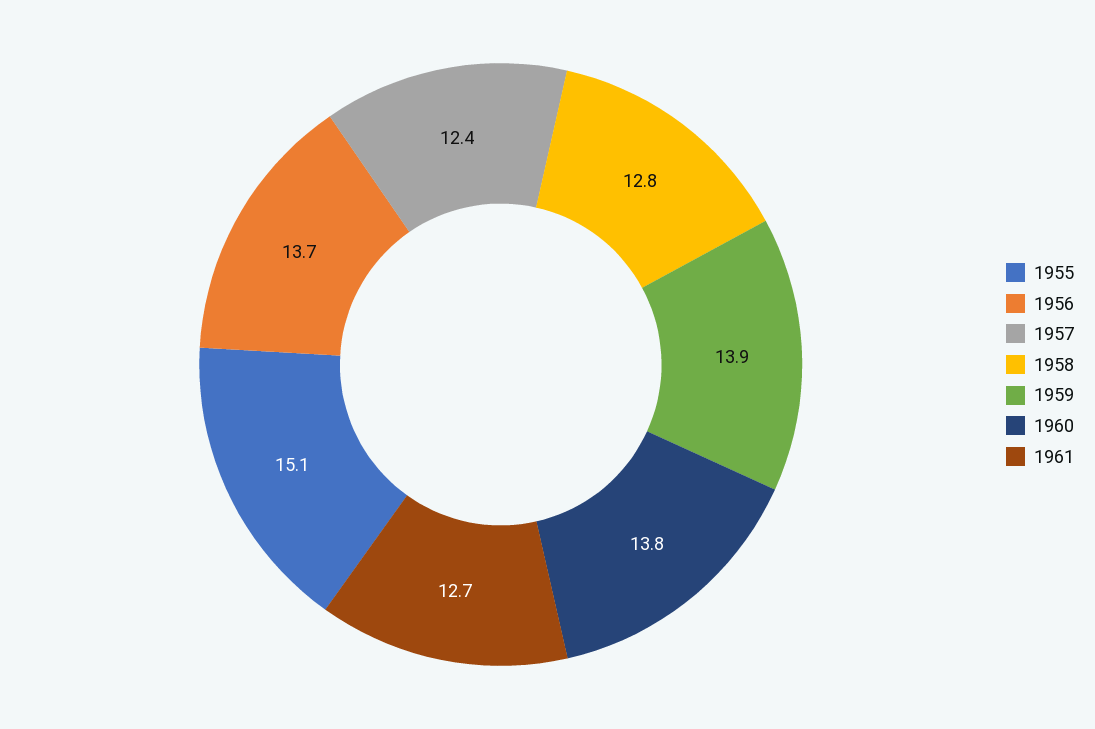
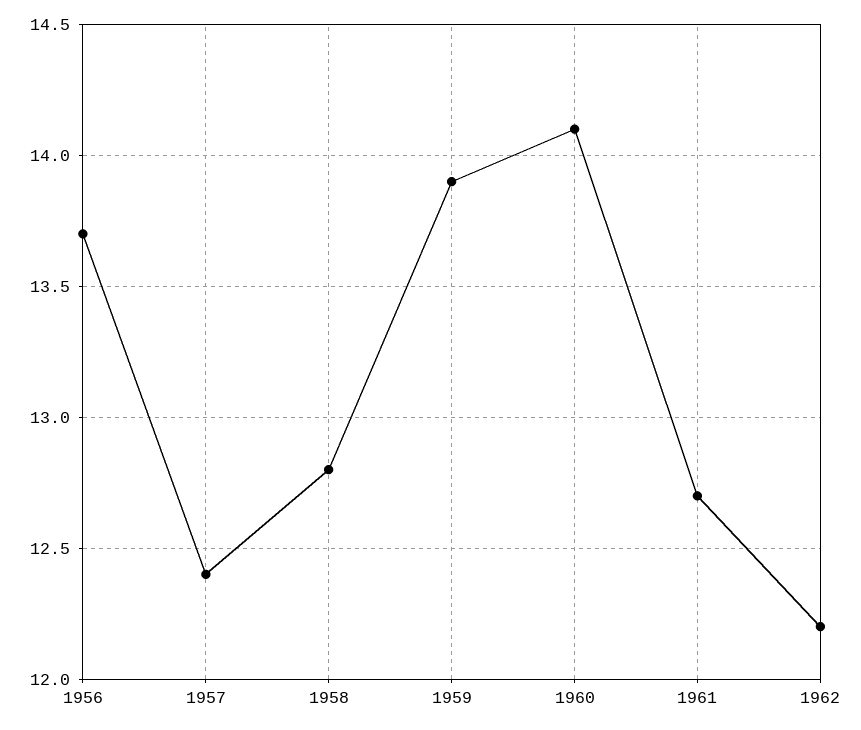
1955: 15.1 -> none
1960: 13.8 -> 14.1
1962: none -> 12.2

